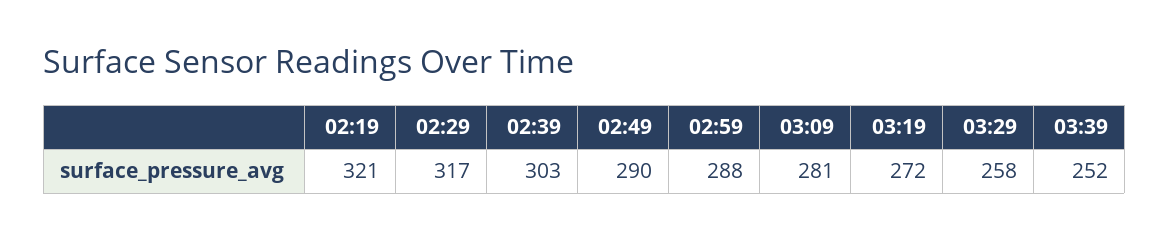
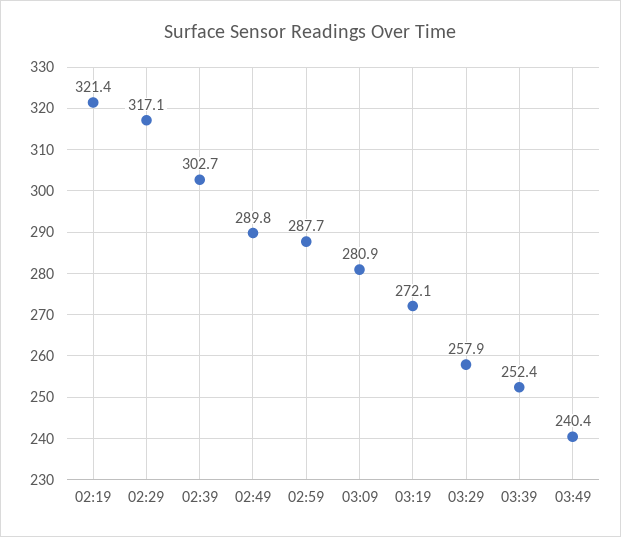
03:49: none -> 240.4

